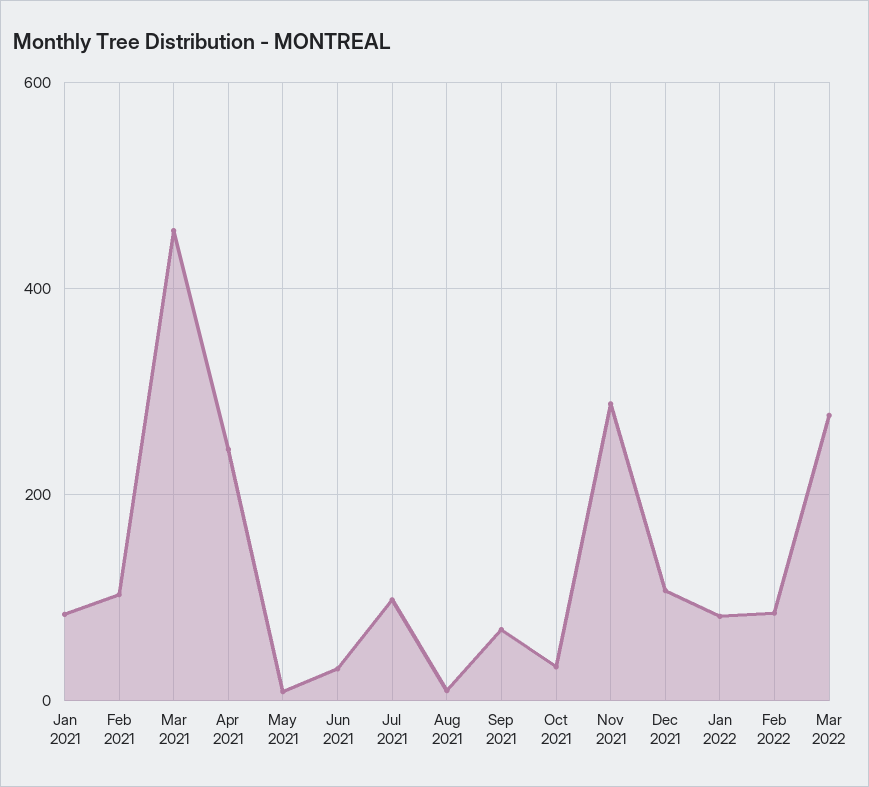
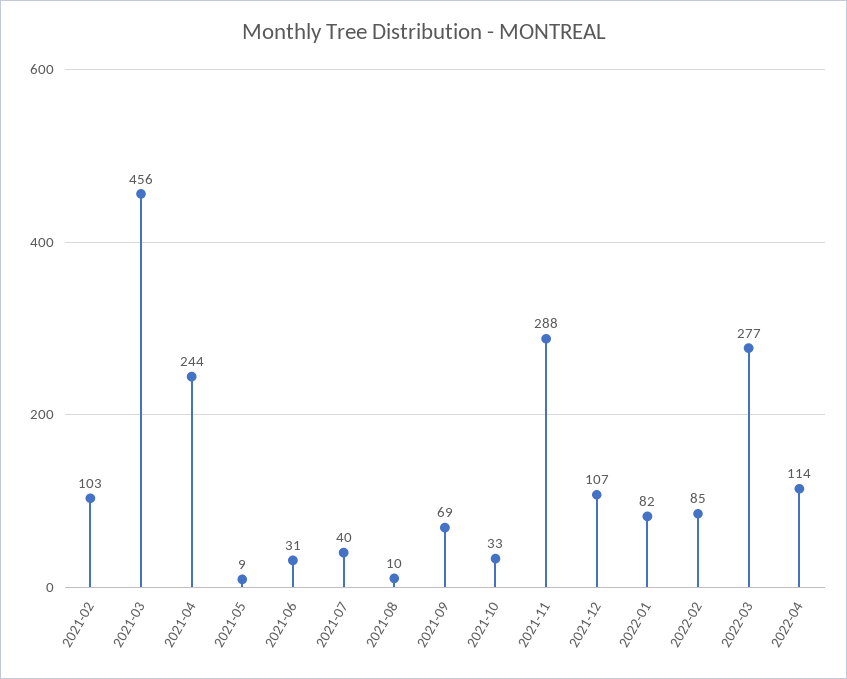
Jan 2021: 80 -> none
Jul 2021: 100 -> 40
2022-04: none -> 114

